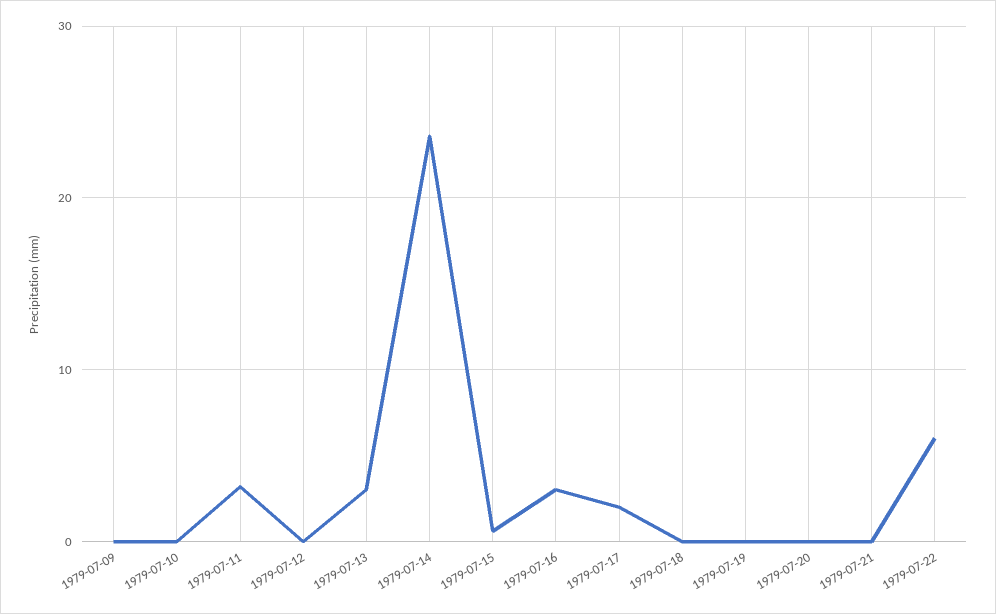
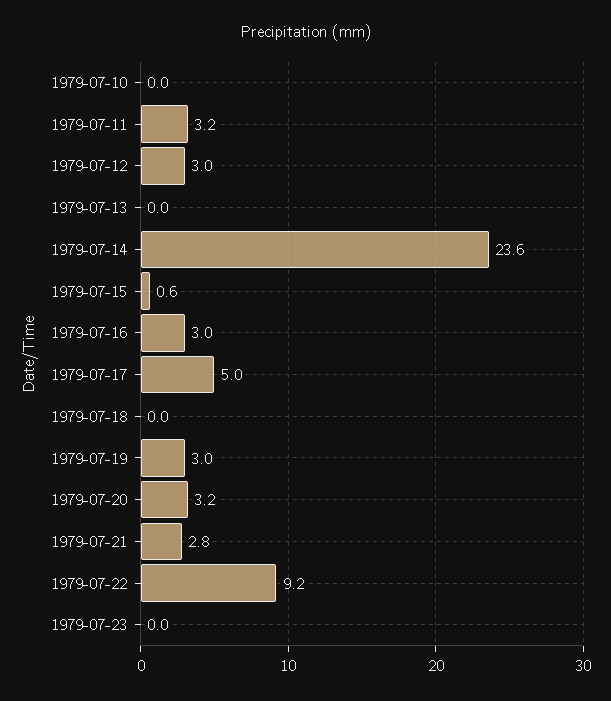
1979-07-09: 0 -> none
1979-07-12: 0 -> 3
1979-07-13: 3 -> 0
1979-07-17: 2 -> 5
1979-07-19: 0 -> 3
1979-07-20: 0 -> 3.2
1979-07-21: 0 -> 2.8
1979-07-22: 6 -> 9.2
1979-07-23: none -> 0

